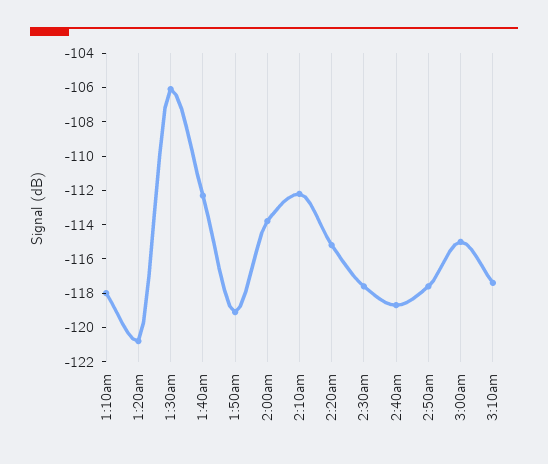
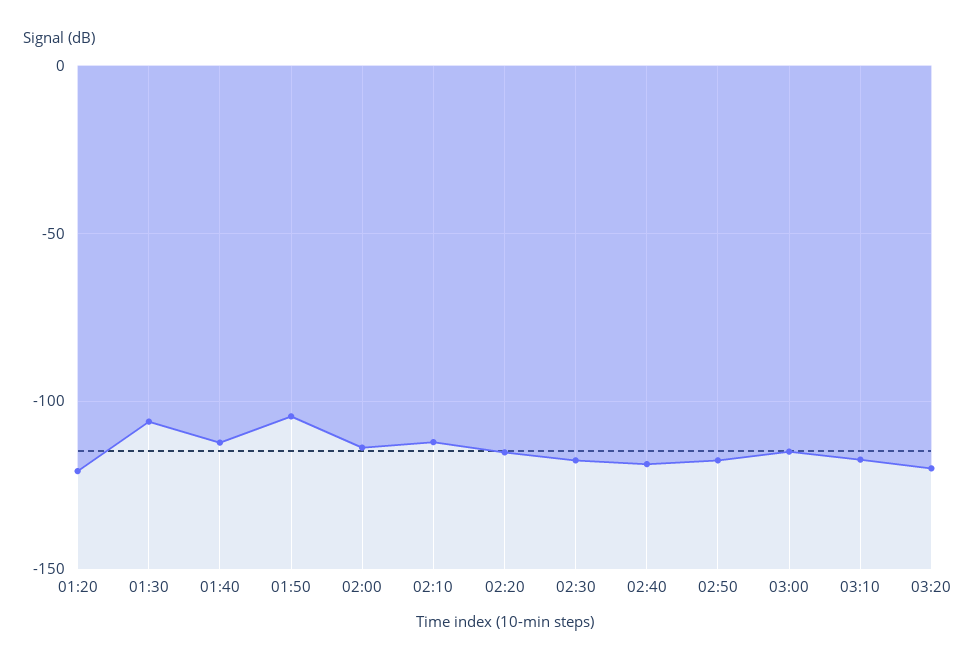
1:10am: -118 -> none
1:50am: -119 -> -105
03:20: none -> -120

